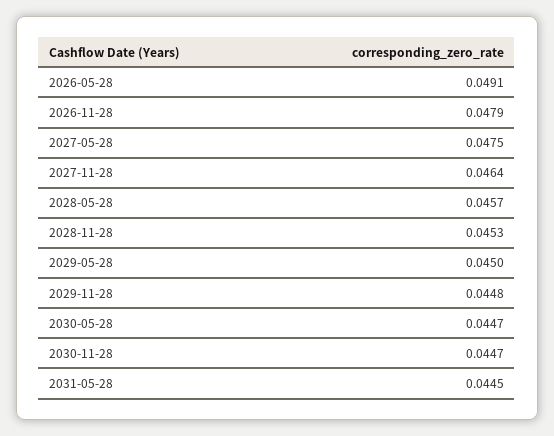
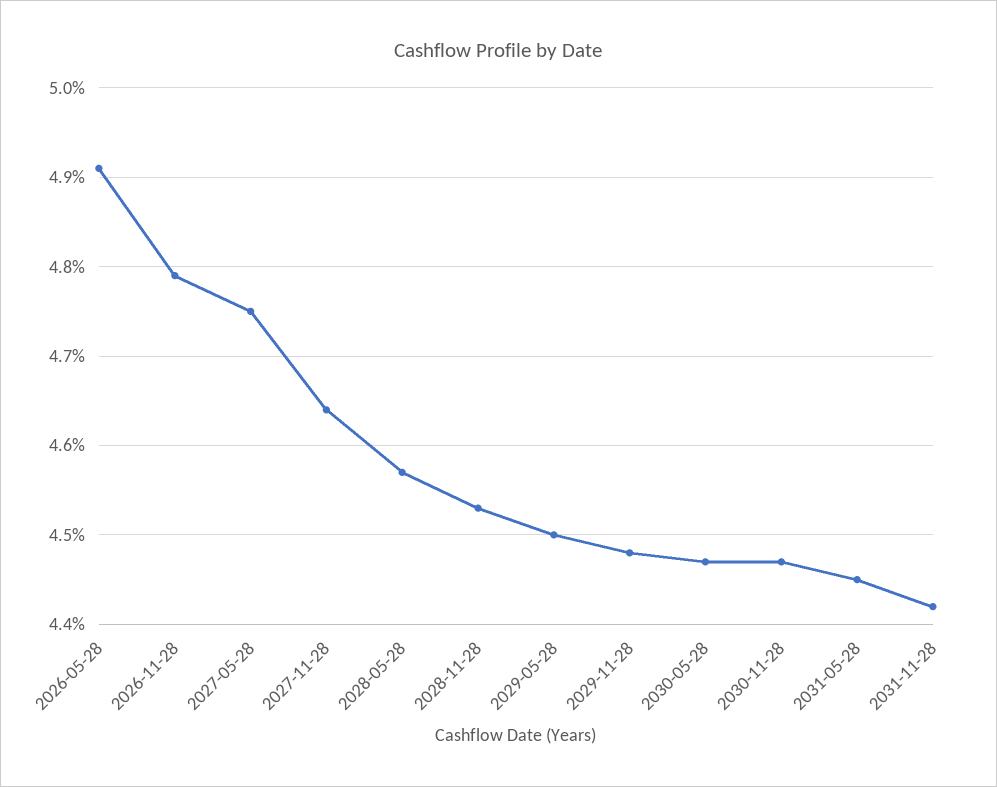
2031-11-28: none -> 0.0442

